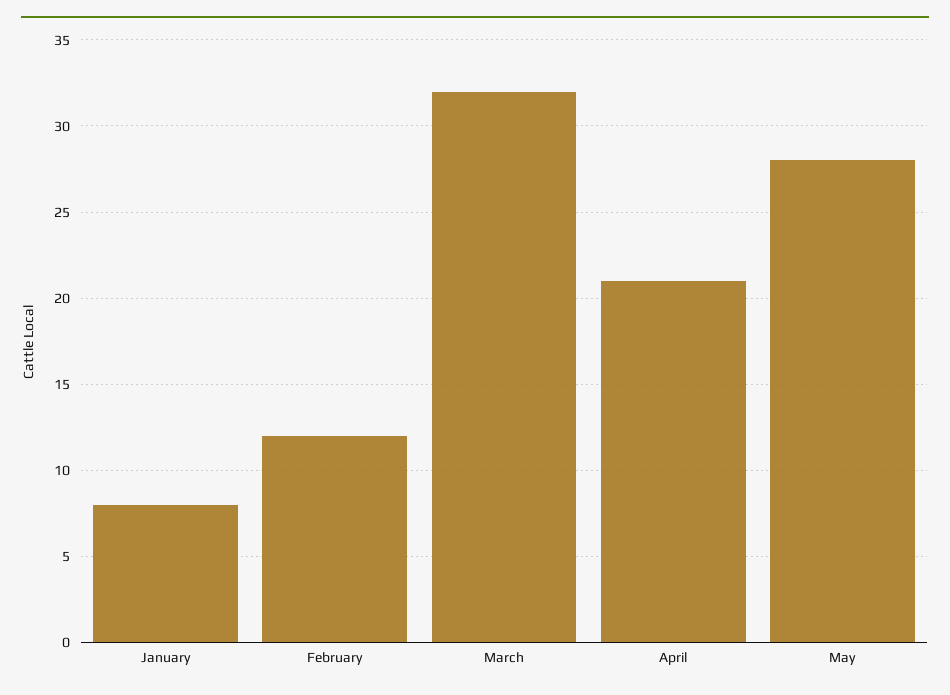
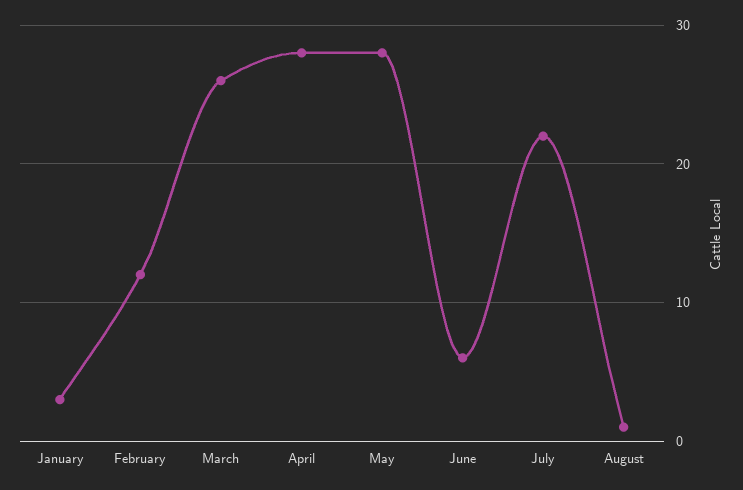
January: 8 -> 3
March: 32 -> 26
April: 21 -> 28
June: none -> 6
July: none -> 22
August: none -> 1

